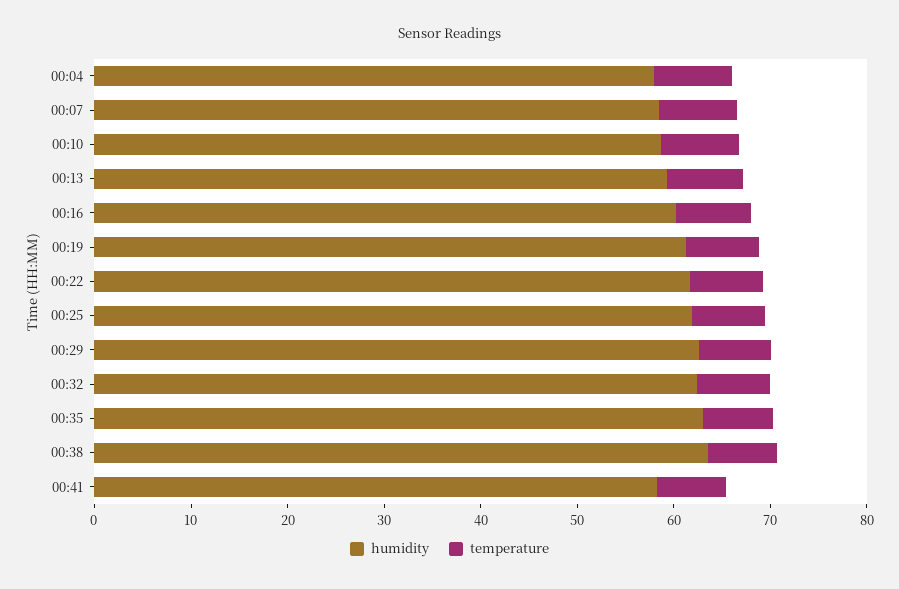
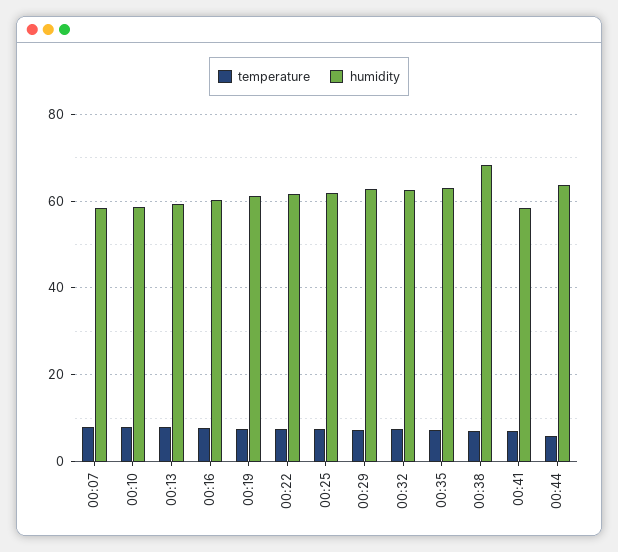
humidity, 00:04: 58 -> none
temperature, 00:04: 8 -> none
humidity, 00:38: 64 -> 68
temperature, 00:44: none -> 6
humidity, 00:44: none -> 64

